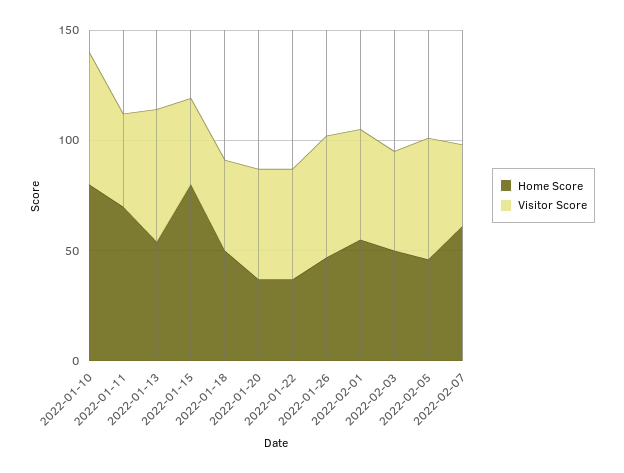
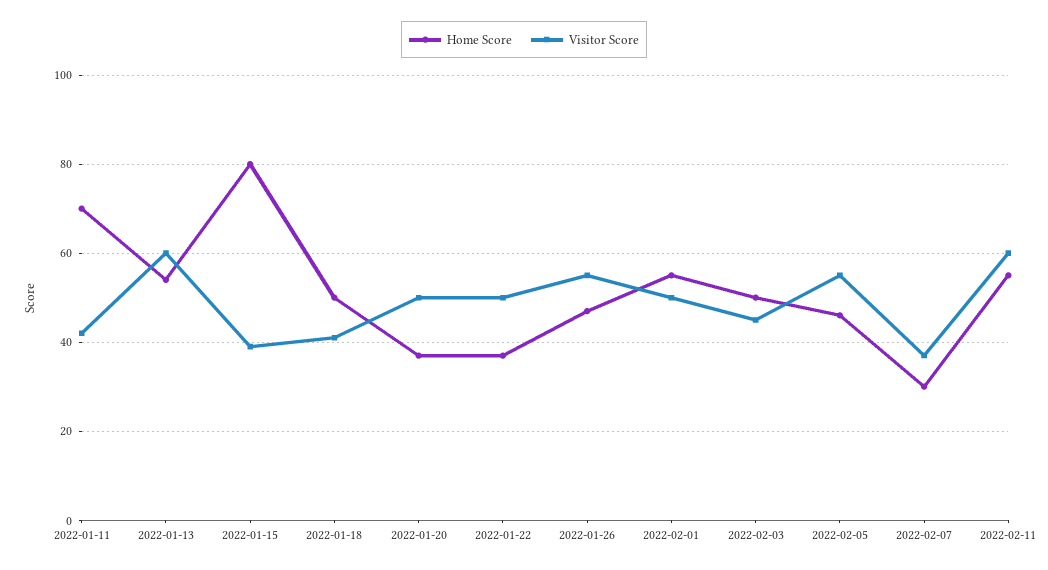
Home Score, 2022-01-10: 80 -> none
Visitor Score, 2022-01-10: 60 -> none
Home Score, 2022-02-07: 60 -> 30
Home Score, 2022-02-11: none -> 55
Visitor Score, 2022-02-11: none -> 60

